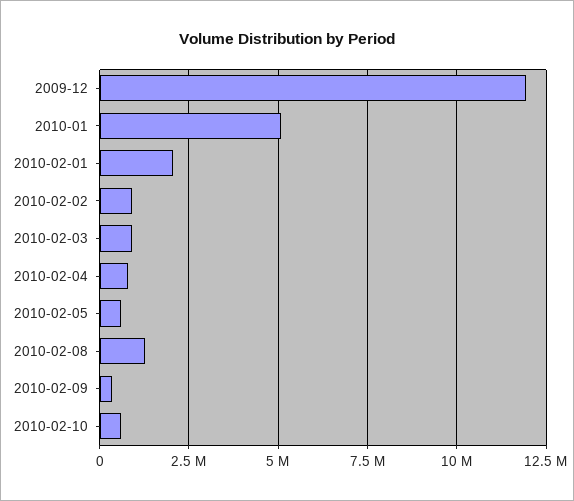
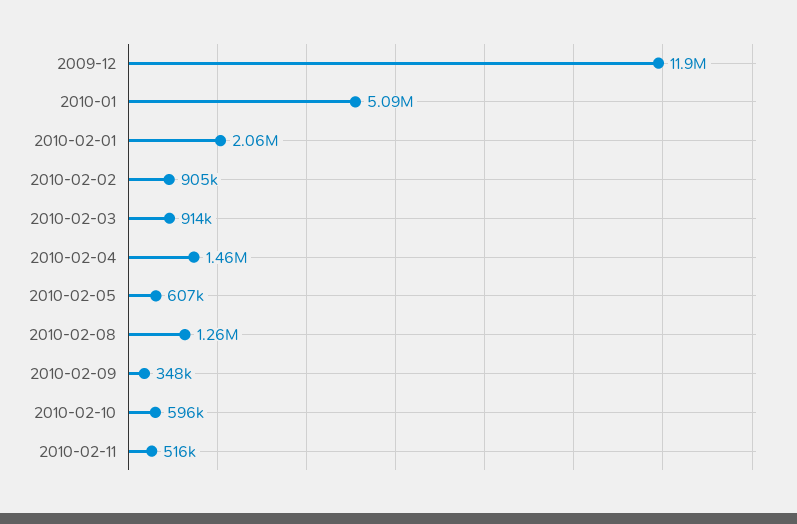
2010-02-04: 750000 -> 1460000
2010-02-11: none -> 516000

